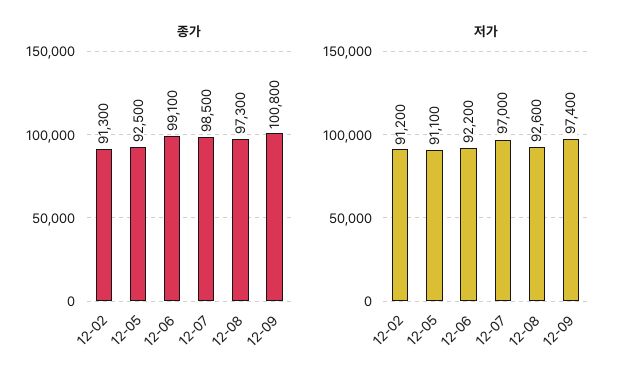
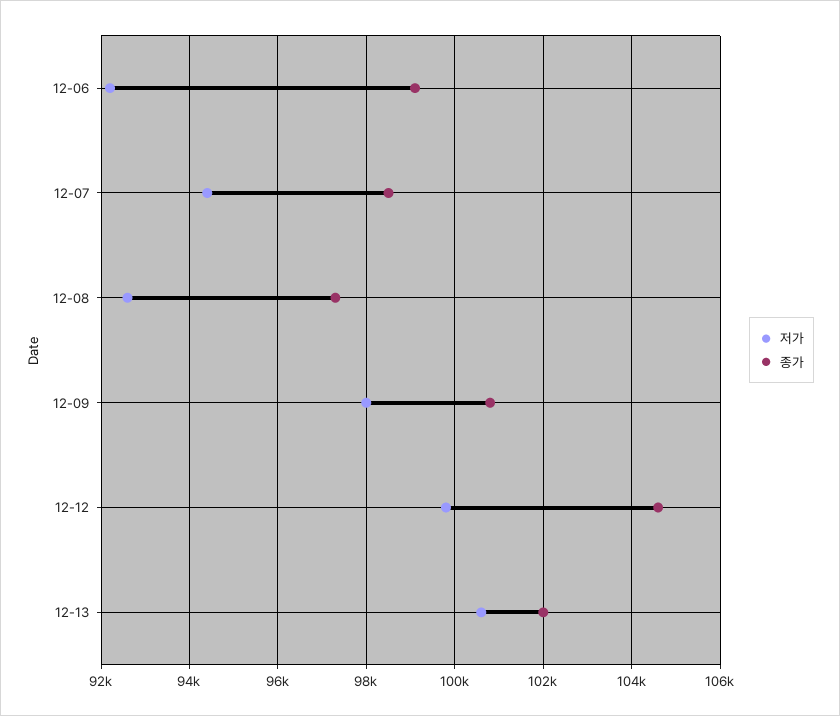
종가, 12-02: 91300 -> none
종가, 12-05: 92500 -> none
저가, 12-02: 91200 -> none
저가, 12-05: 91100 -> none
저가, 12-07: 97000 -> 94400
저가, 12-09: 97400 -> 98000
저가, 12-12: none -> 99800
종가, 12-12: none -> 104600
저가, 12-13: none -> 100600
종가, 12-13: none -> 102000

